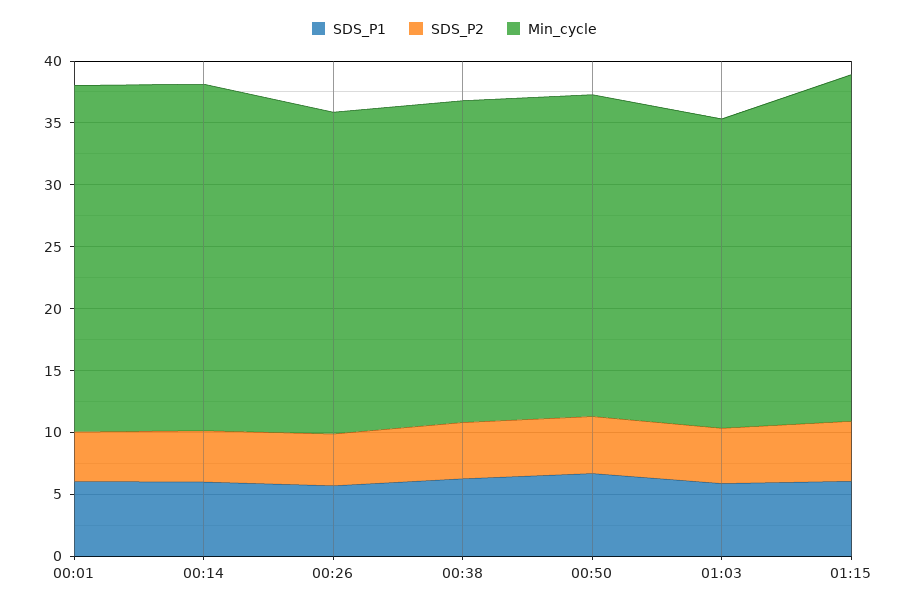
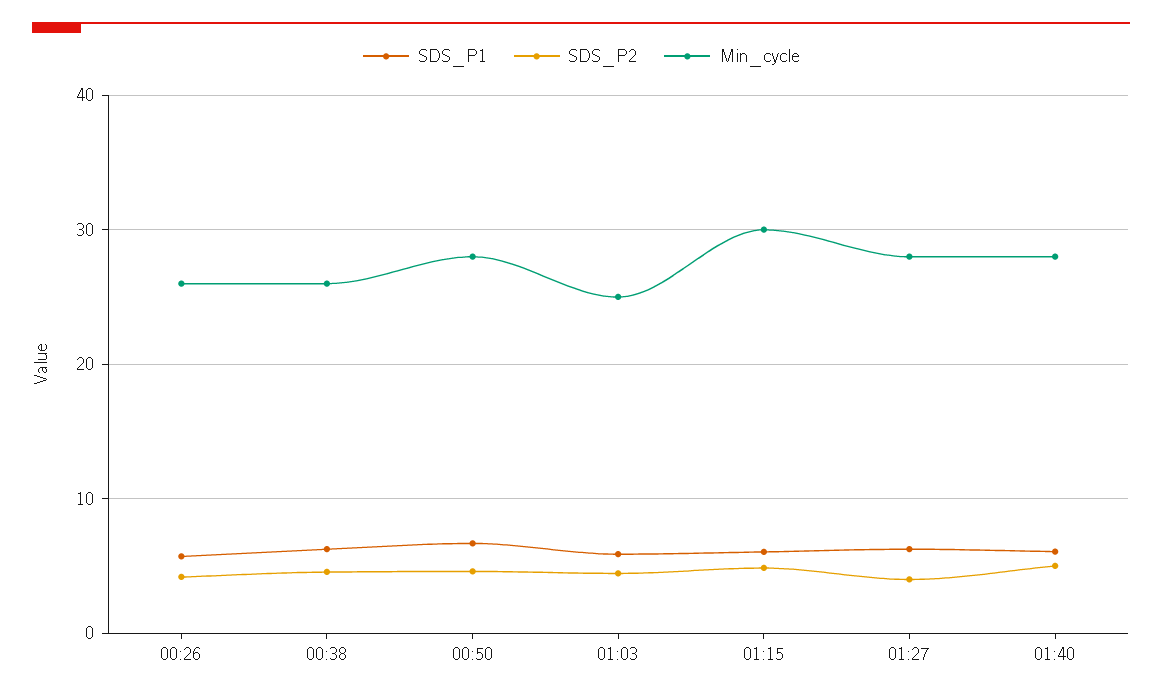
SDS_P1, 00:01: 6 -> none
SDS_P2, 00:01: 4 -> none
Min_cycle, 00:01: 28 -> none
SDS_P1, 00:14: 6 -> none
SDS_P2, 00:14: 4 -> none
Min_cycle, 00:14: 28 -> none
Min_cycle, 00:50: 26 -> 28
Min_cycle, 01:15: 28 -> 30
SDS_P1, 01:27: none -> 6
SDS_P2, 01:27: none -> 4
Min_cycle, 01:27: none -> 28
SDS_P1, 01:40: none -> 6
SDS_P2, 01:40: none -> 5
Min_cycle, 01:40: none -> 28

